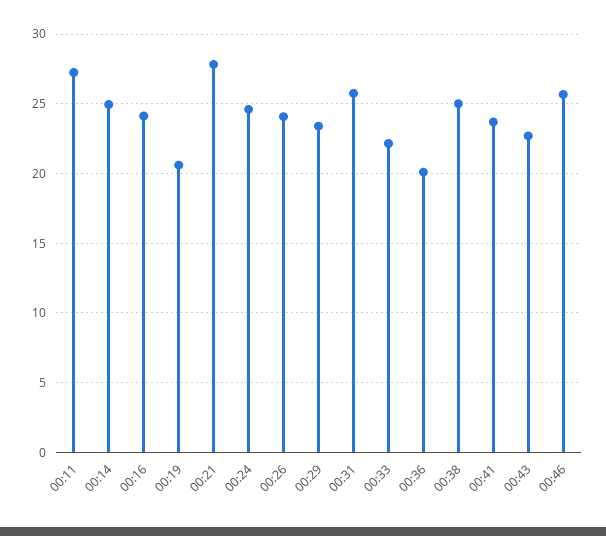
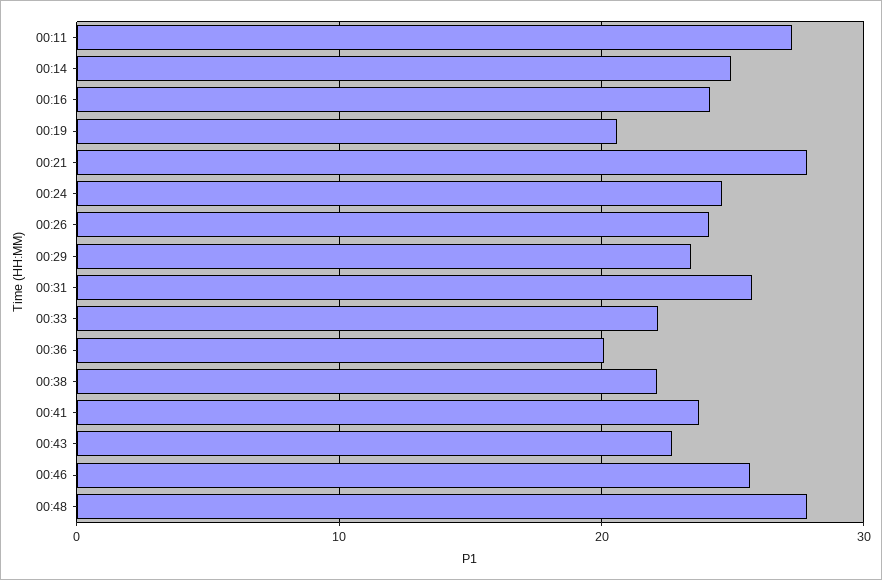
00:38: 25 -> 22
00:48: none -> 28

